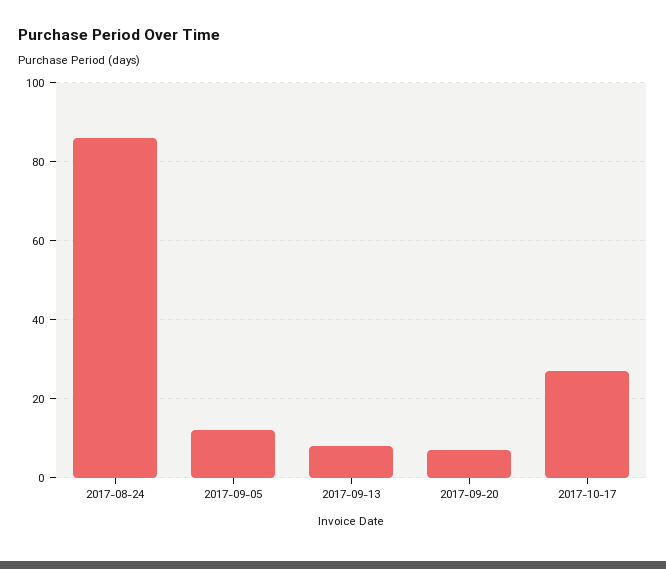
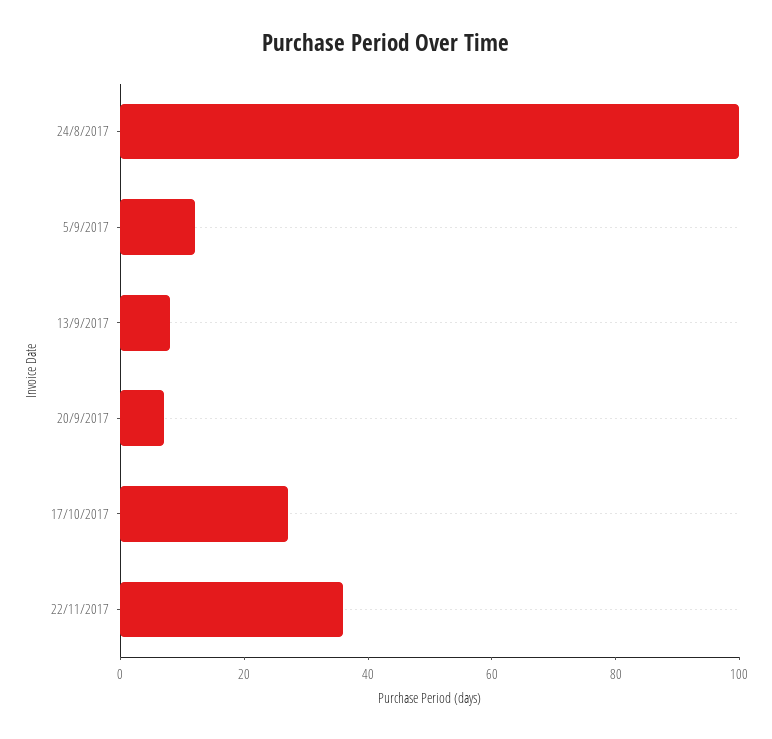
2017-08-24: 85 -> 100
22/11/2017: none -> 35

